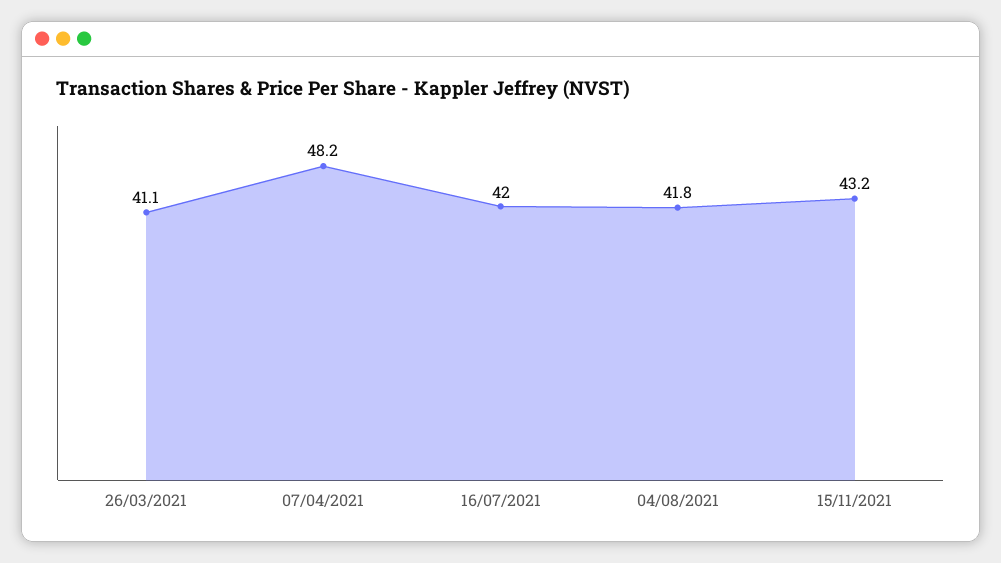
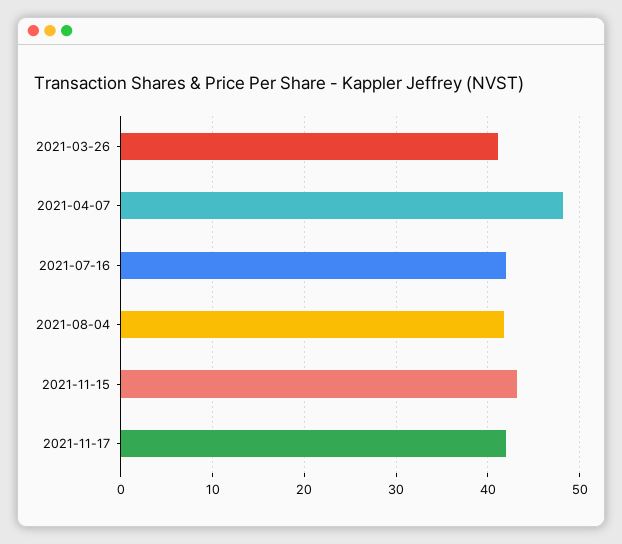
2021-11-17: none -> 42

